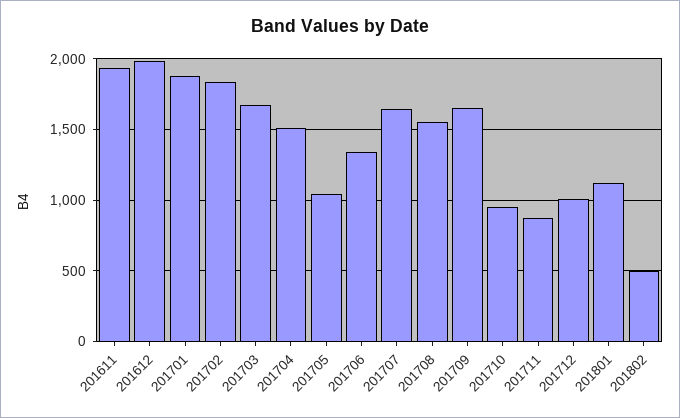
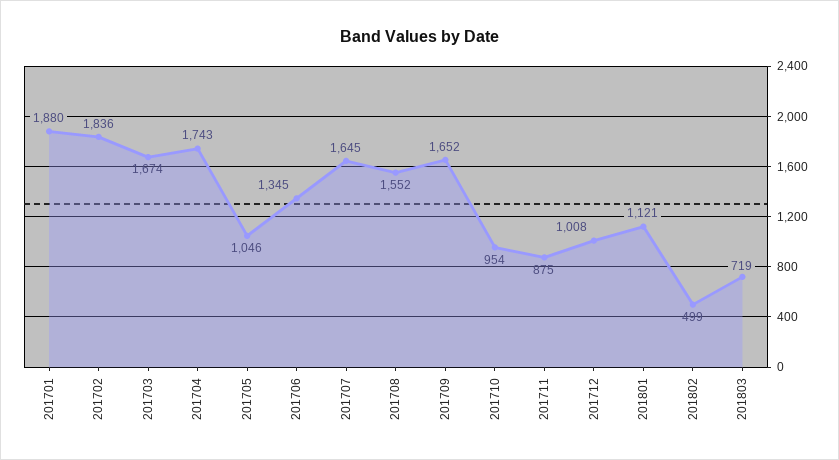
201611: 1950 -> none
201612: 2000 -> none
201704: 1500 -> 1743
201803: none -> 719

